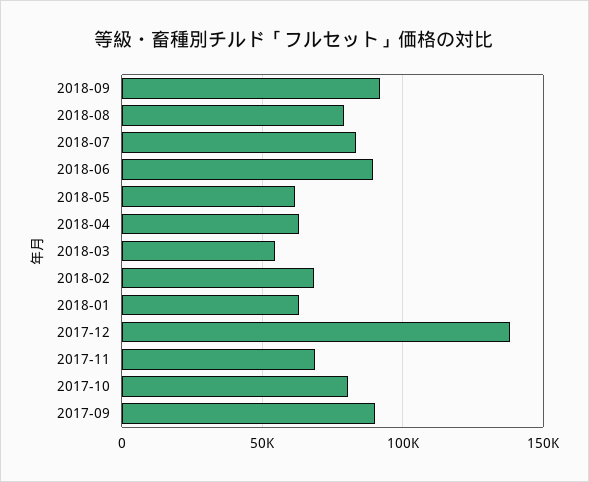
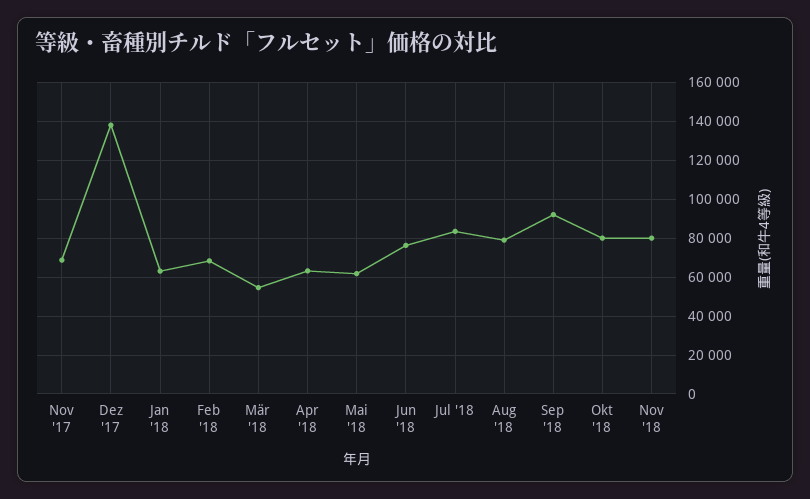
2018-06: 90000 -> 75000
2017-10: 80000 -> none
2017-09: 90000 -> none
Okt '18: none -> 80000
Nov '18: none -> 80000

